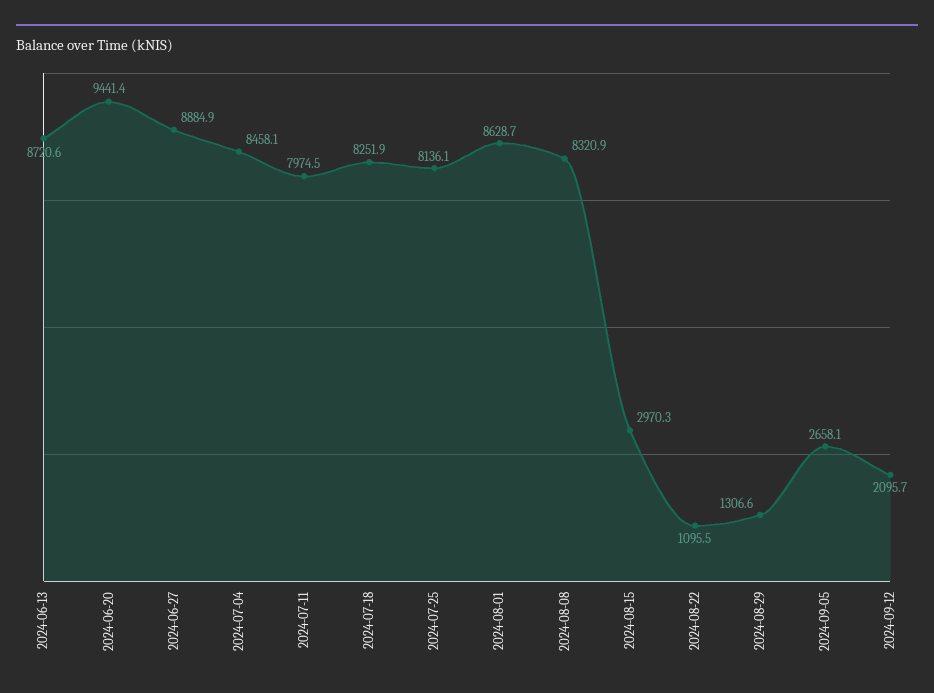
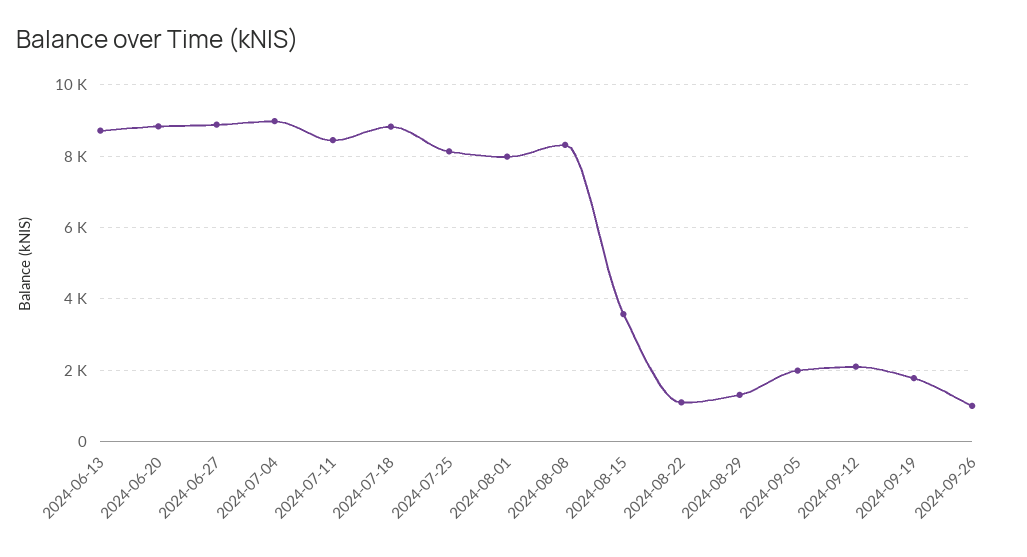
2024-06-20: 9441.4 -> 8800
2024-07-04: 8458.1 -> 9000
2024-07-11: 7974.5 -> 8400
2024-07-18: 8251.9 -> 8800
2024-08-01: 8628.7 -> 8000
2024-08-15: 2970.3 -> 3600
2024-09-05: 2658.1 -> 2000
2024-09-19: none -> 1800
2024-09-26: none -> 1000

